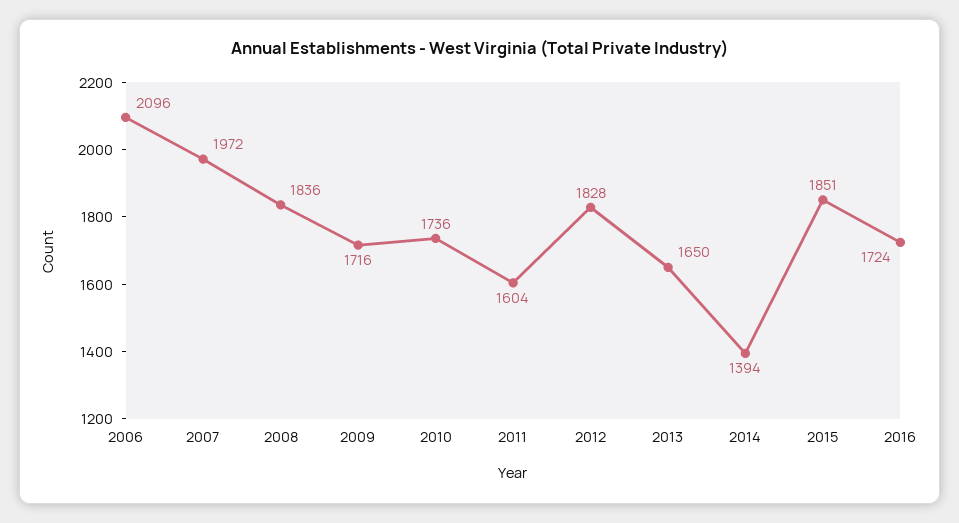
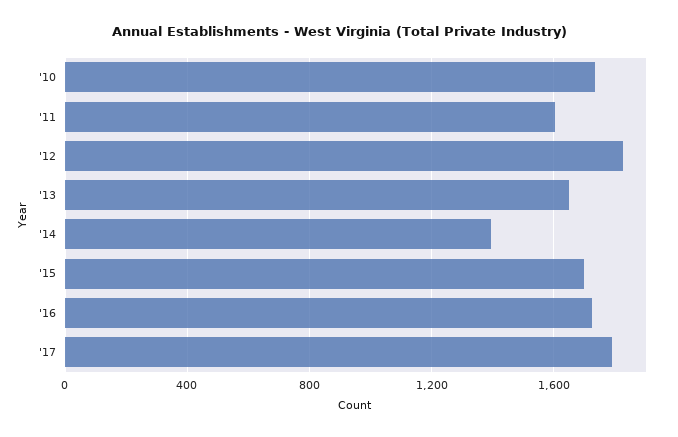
2006: 2096 -> none
2007: 1972 -> none
2008: 1836 -> none
2009: 1716 -> none
2015: 1851 -> 1700
'17: none -> 1800

